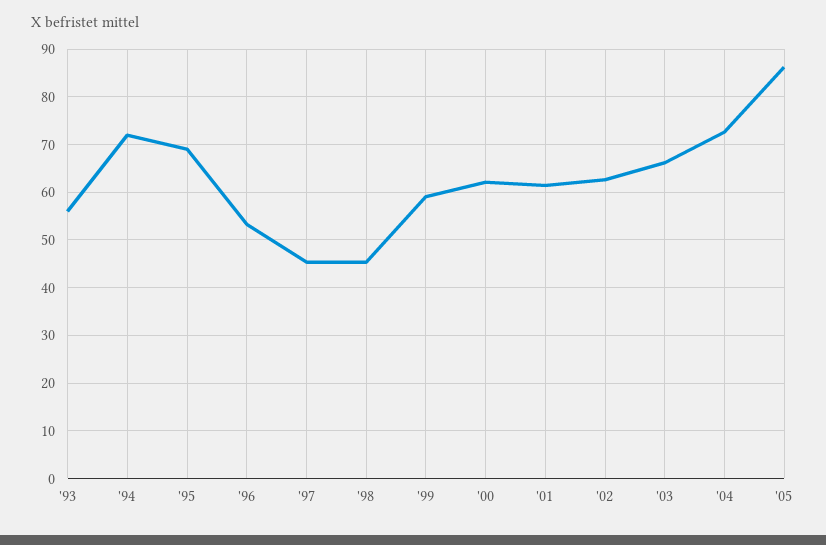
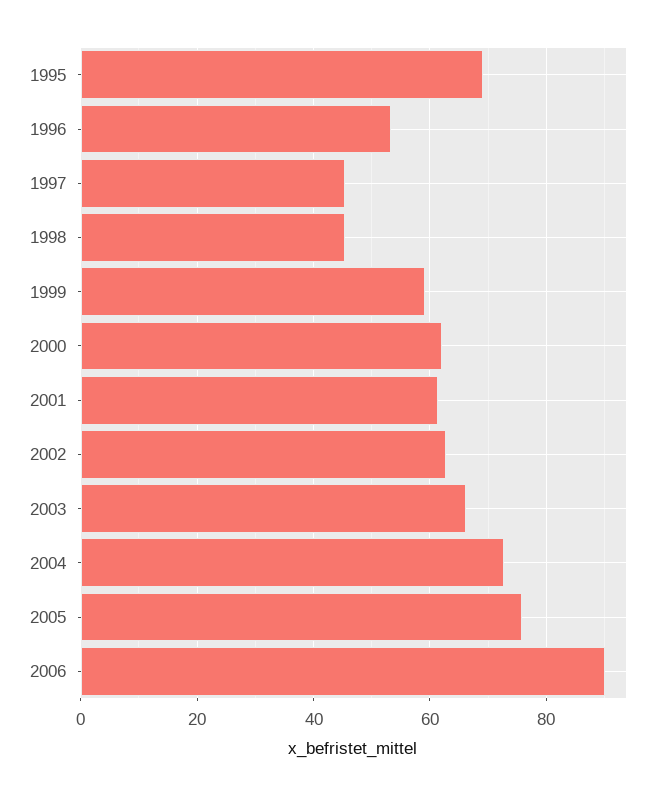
'93: 56 -> none
'94: 72 -> none
'05: 86 -> 76
2006: none -> 90

